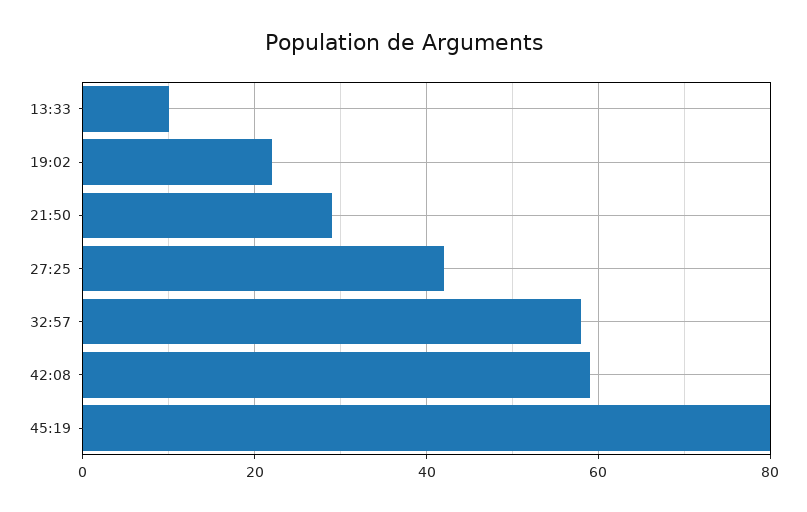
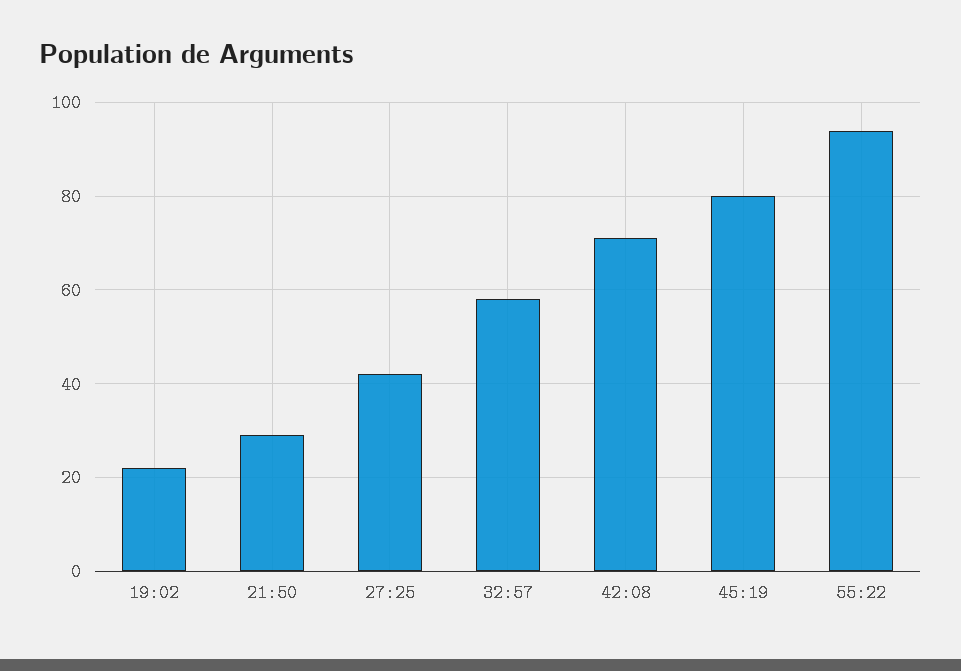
13:33: 10 -> none
42:08: 60 -> 70
55:22: none -> 95

